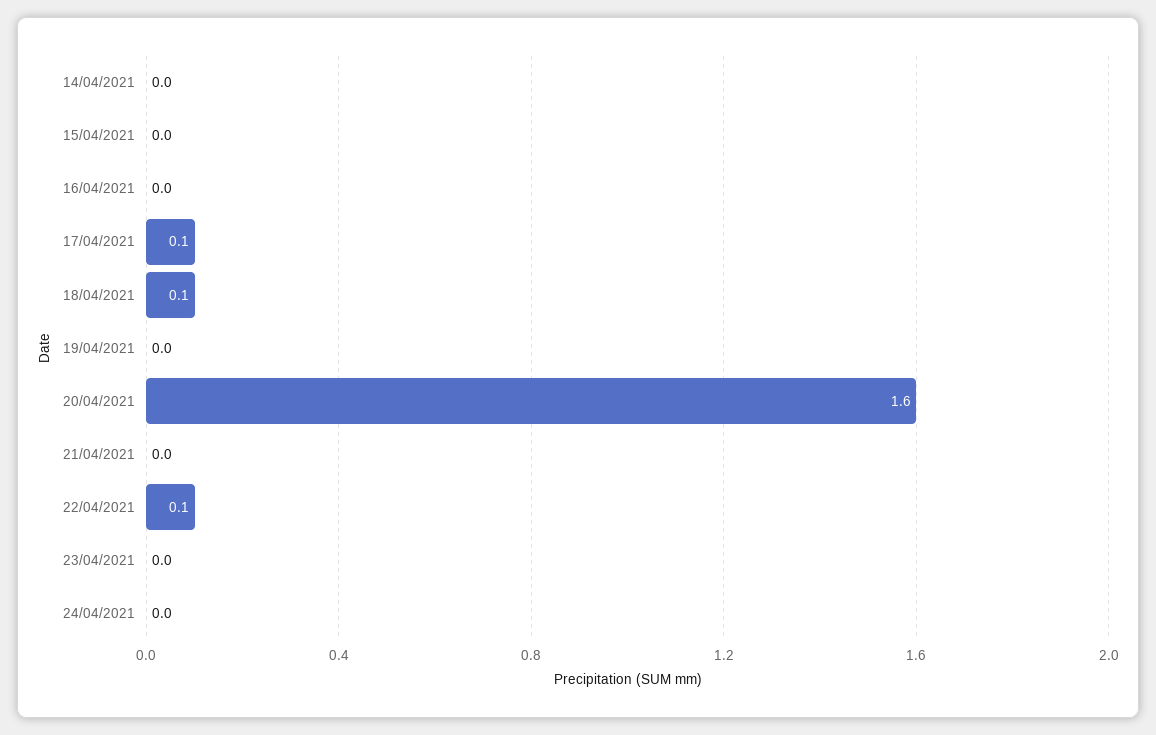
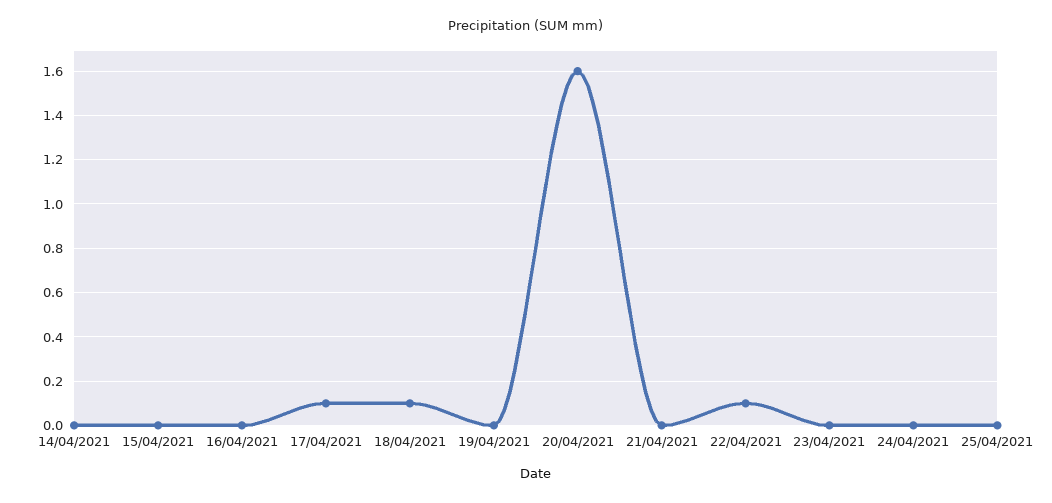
25/04/2021: none -> 0

